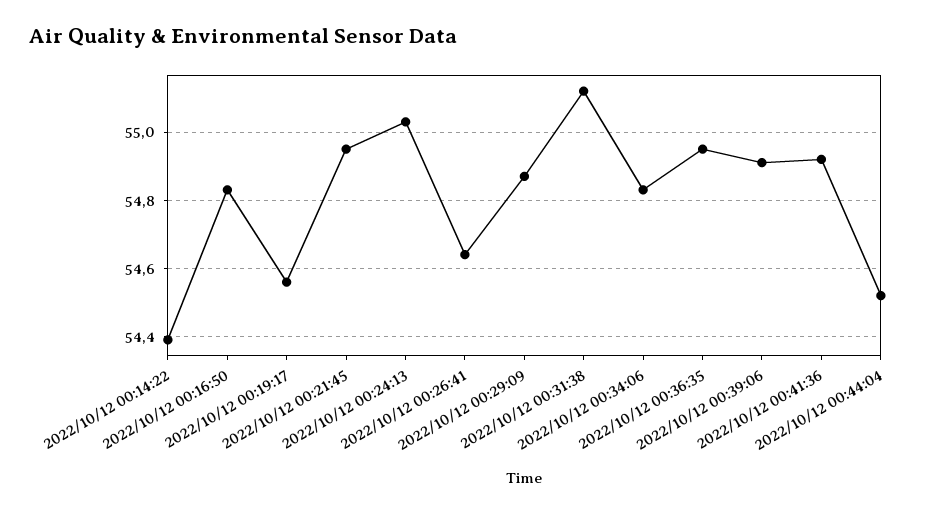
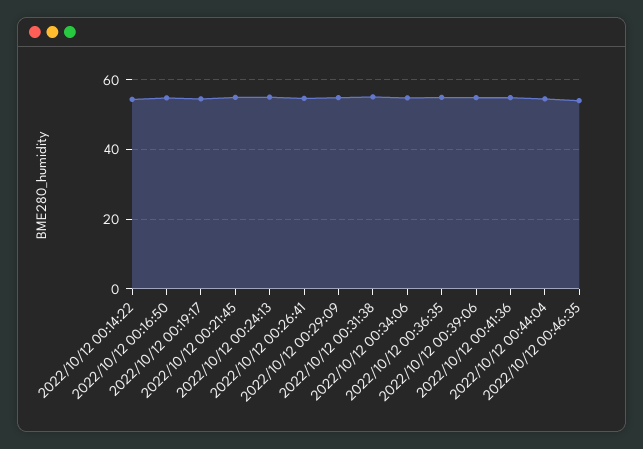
2022/10/12 00:46:35: none -> 54

